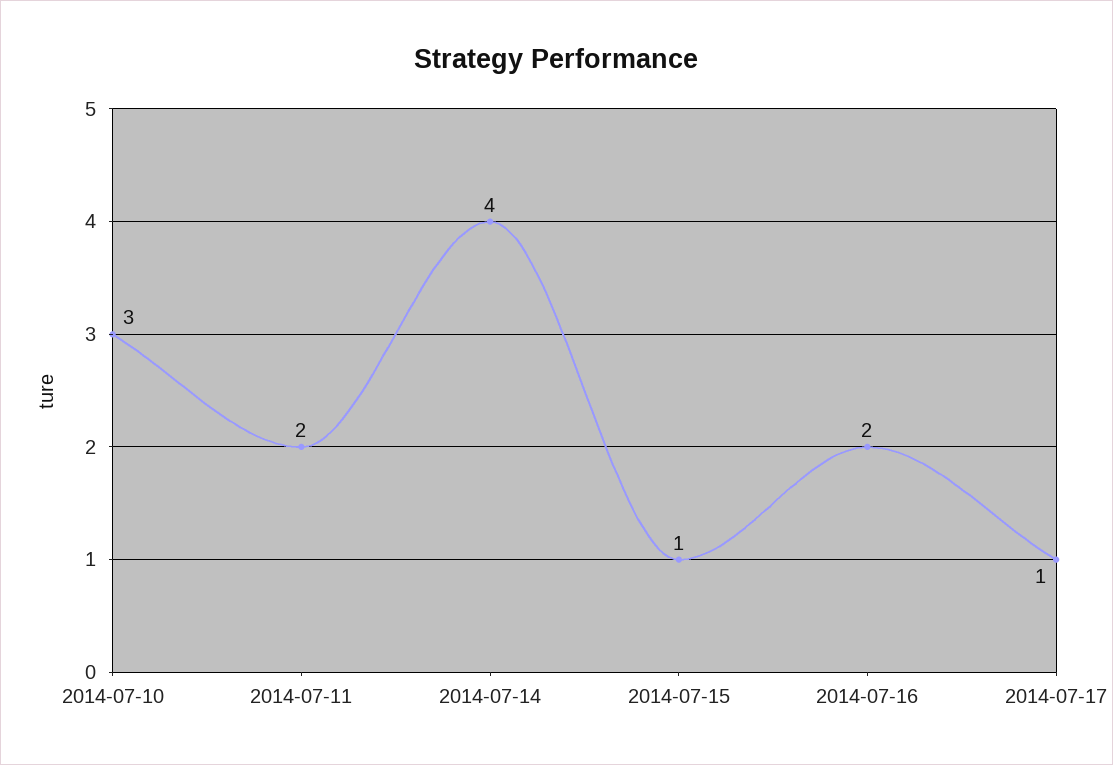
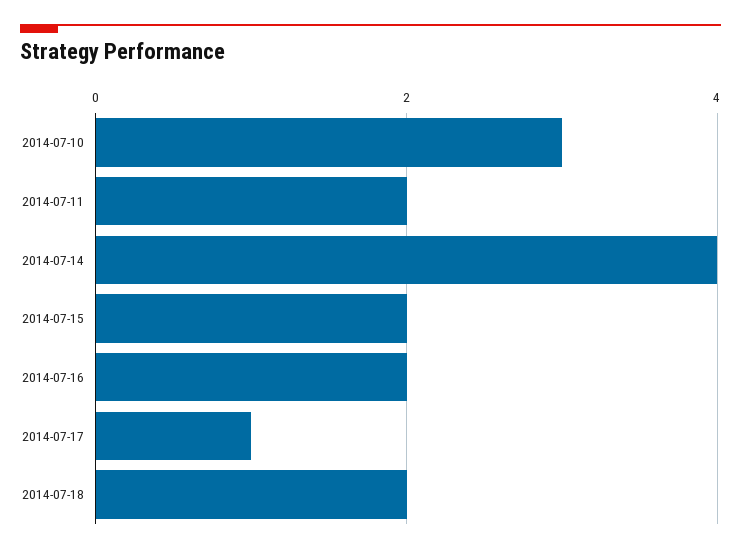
2014-07-15: 1 -> 2
2014-07-18: none -> 2

